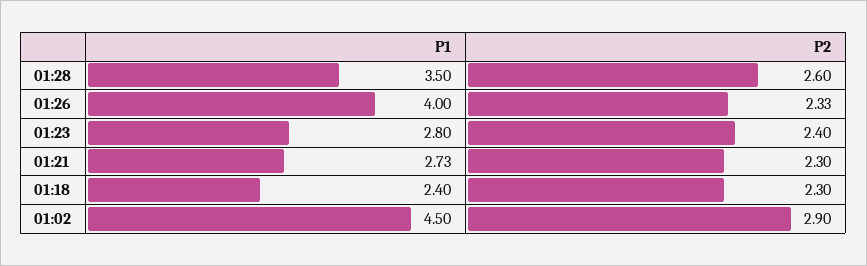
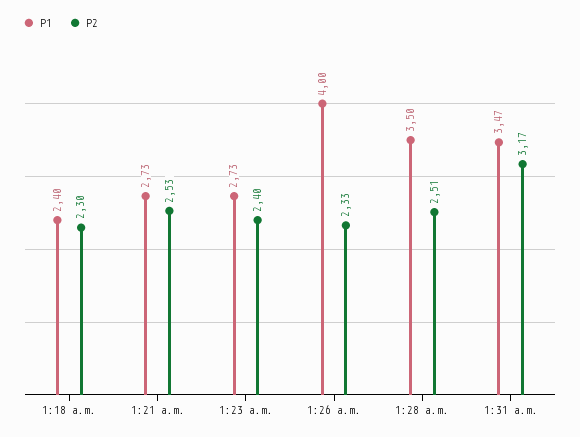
P2, 01:28: 2.6 -> 2.51
P1, 01:23: 2.8 -> 2.73
P2, 01:21: 2.3 -> 2.53
P1, 01:02: 4.5 -> none
P2, 01:02: 2.9 -> none
P1, 1:31 a.m.: none -> 3.47
P2, 1:31 a.m.: none -> 3.17

